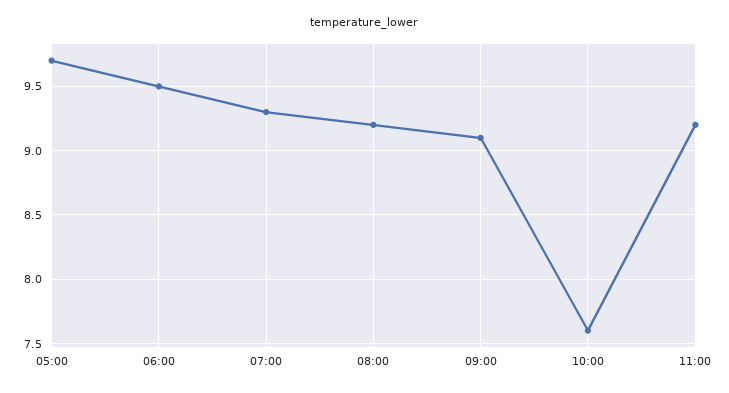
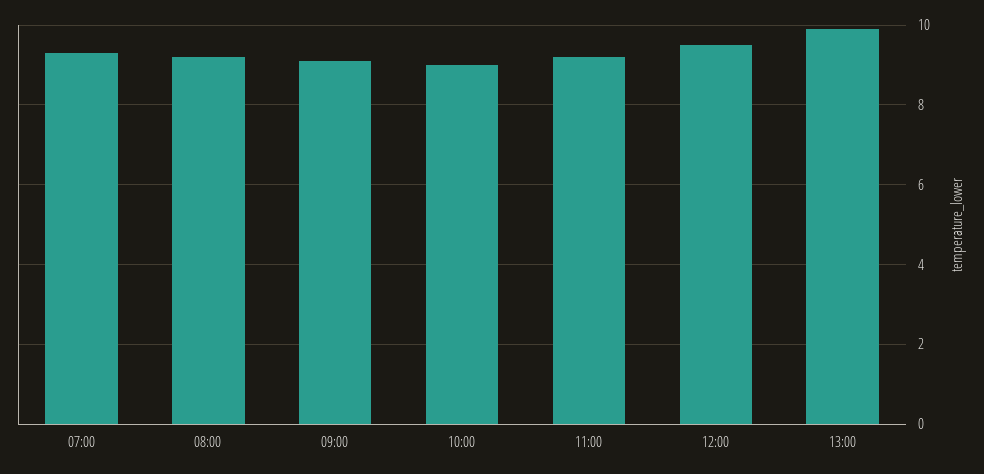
05:00: 9.7 -> none
06:00: 9.5 -> none
10:00: 7.6 -> 9
12:00: none -> 9.5
13:00: none -> 10

